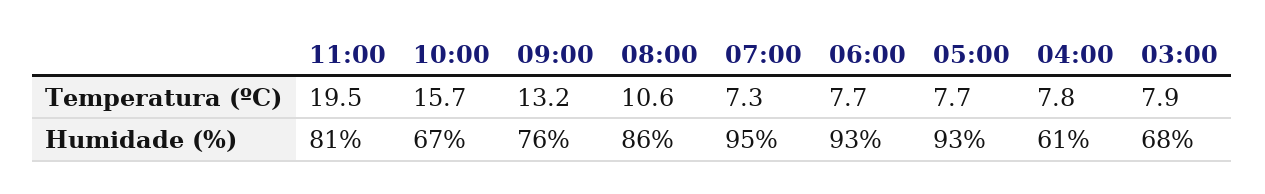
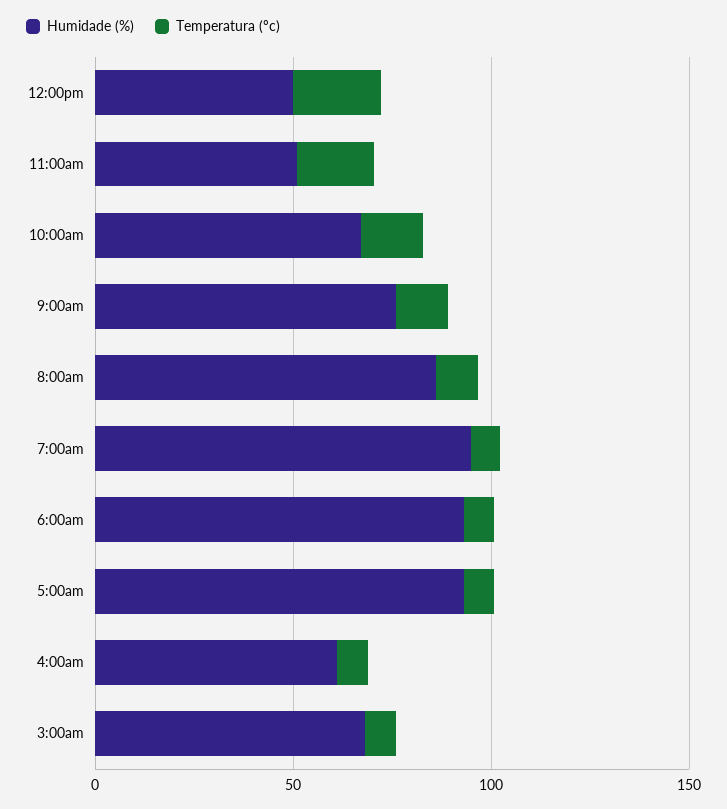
Humidade (%), 11:00: 81 -> 50
Humidade (%), 12:00pm: none -> 50
Temperatura (ºC), 12:00pm: none -> 20

